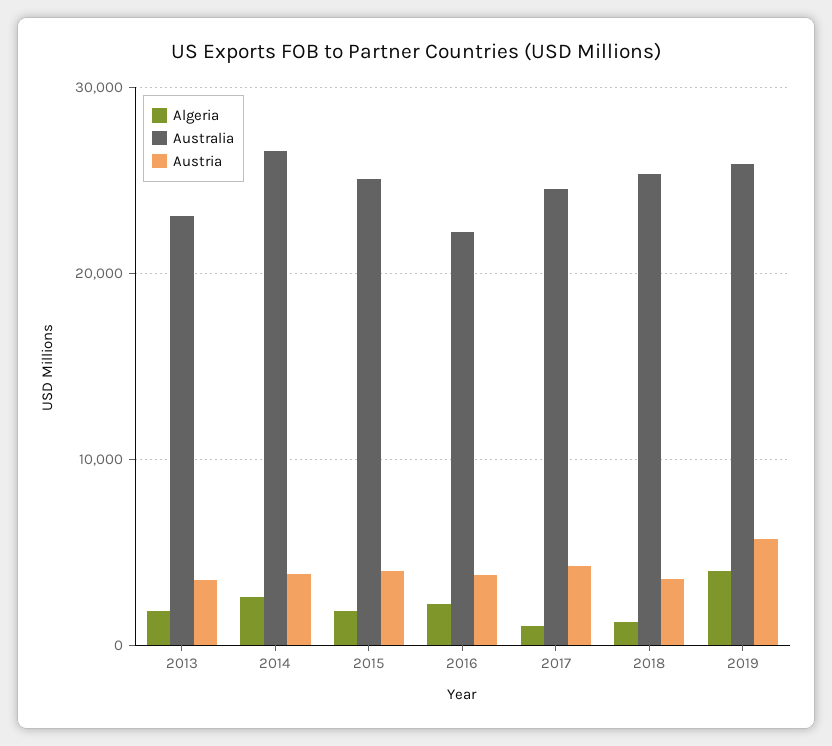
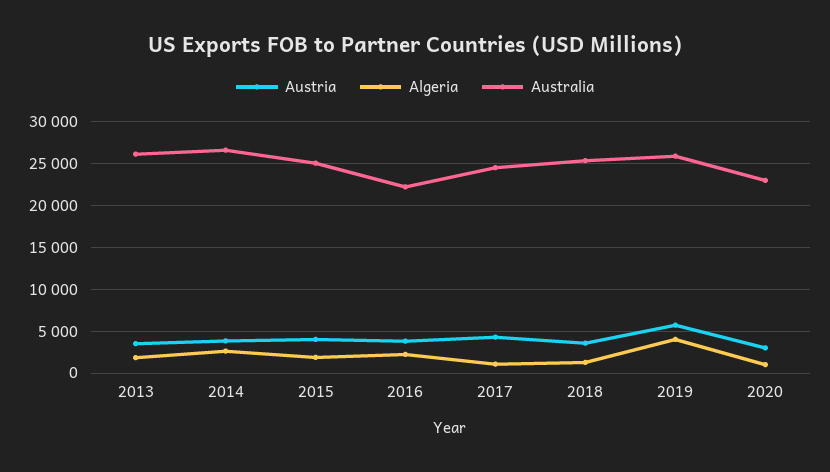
Australia, 2013: 23000 -> 26000
Austria, 2020: none -> 3000
Algeria, 2020: none -> 1000
Australia, 2020: none -> 23000

